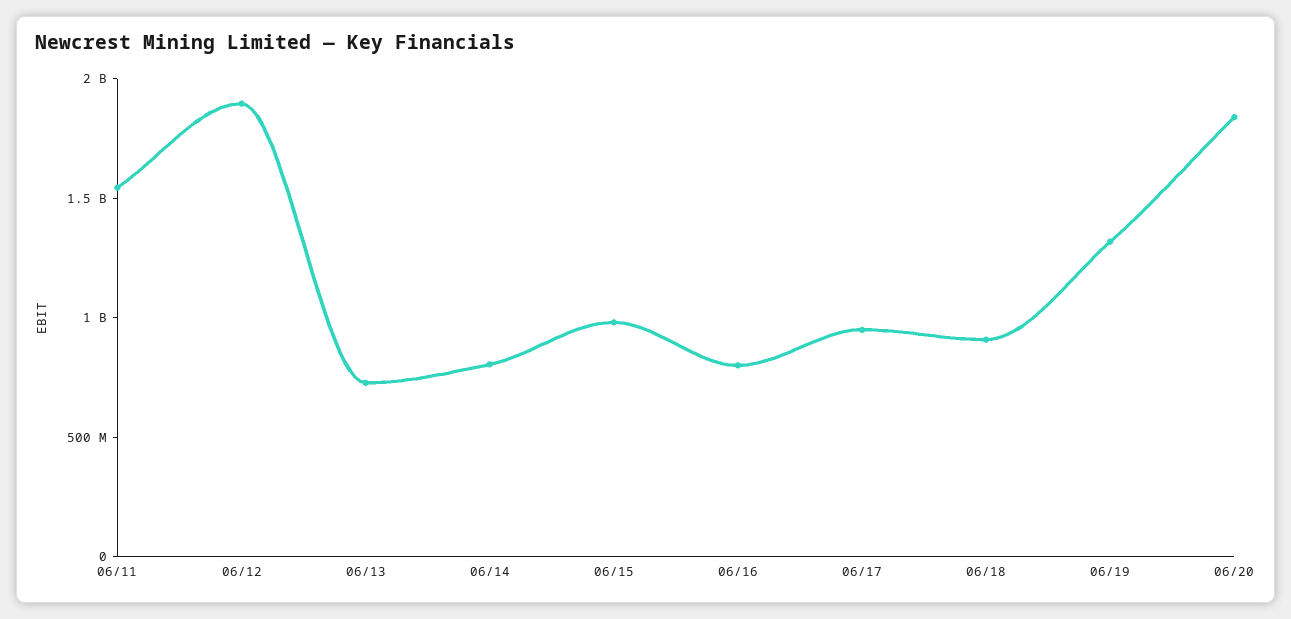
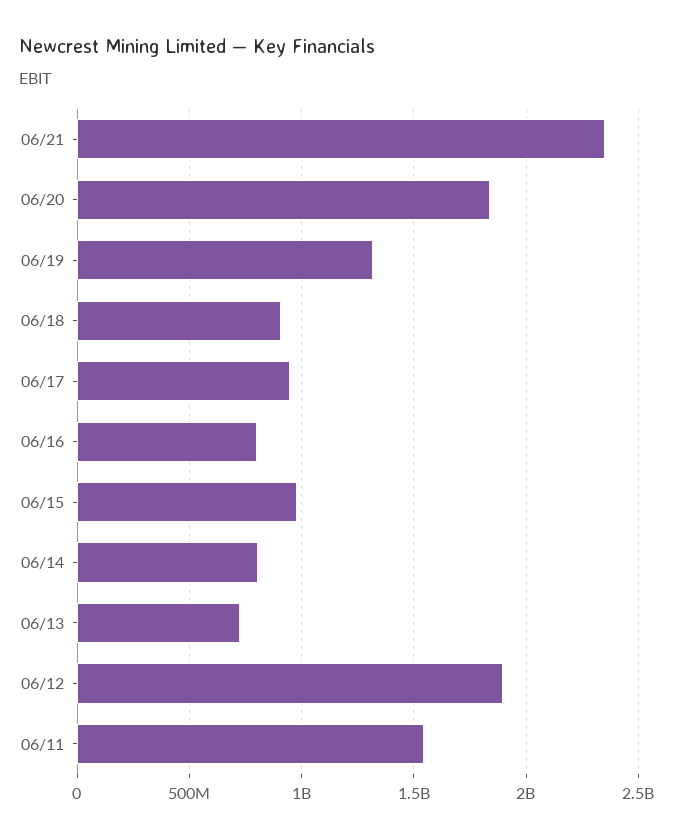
06/21: none -> 2350000000

